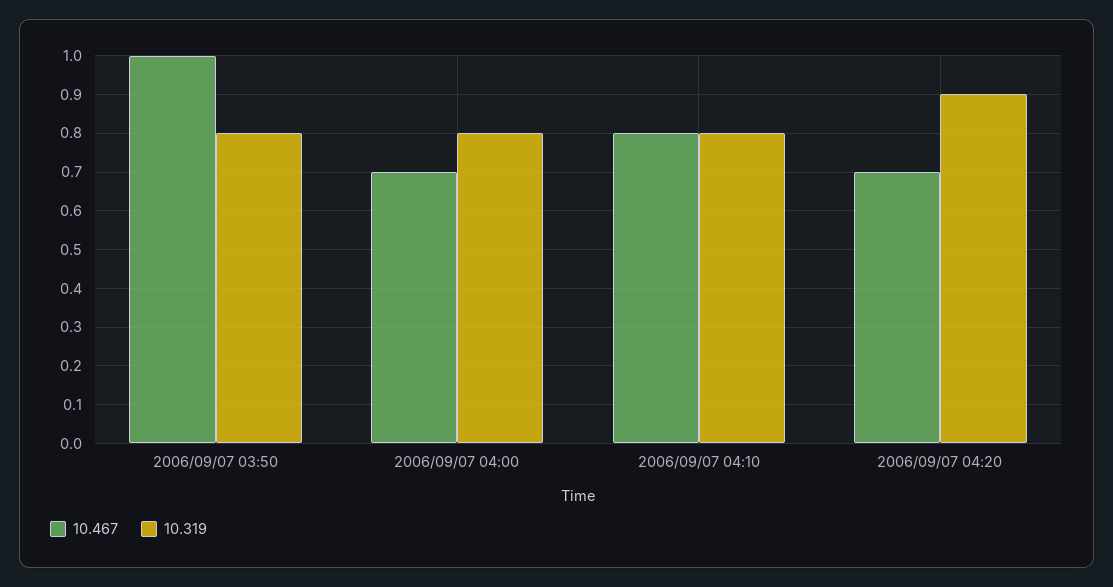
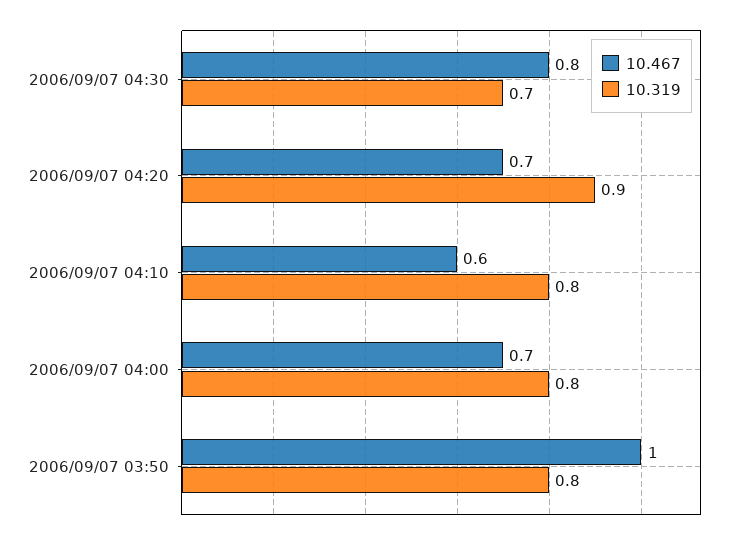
10.467, 2006/09/07 04:10: 0.8 -> 0.6
10.467, 2006/09/07 04:30: none -> 0.8
10.319, 2006/09/07 04:30: none -> 0.7

